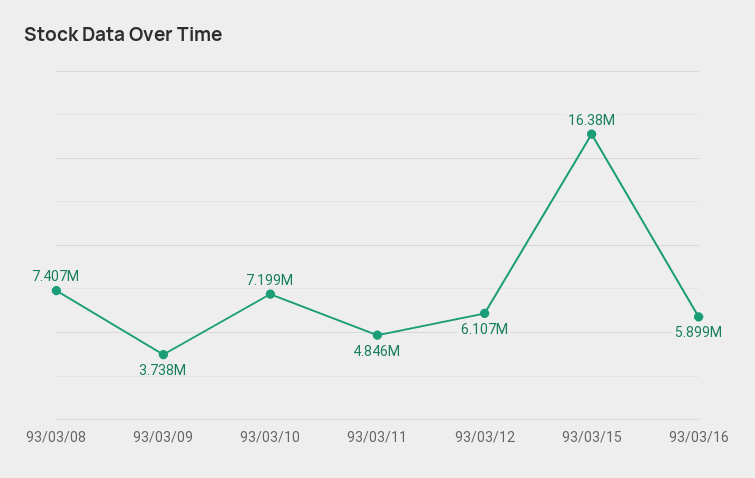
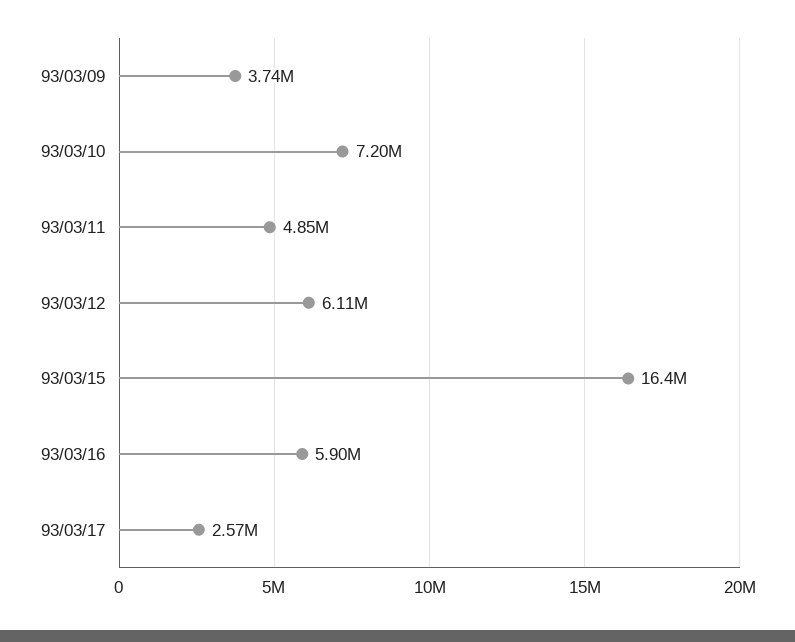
93/03/08: 7407000 -> none
93/03/17: none -> 2570000

